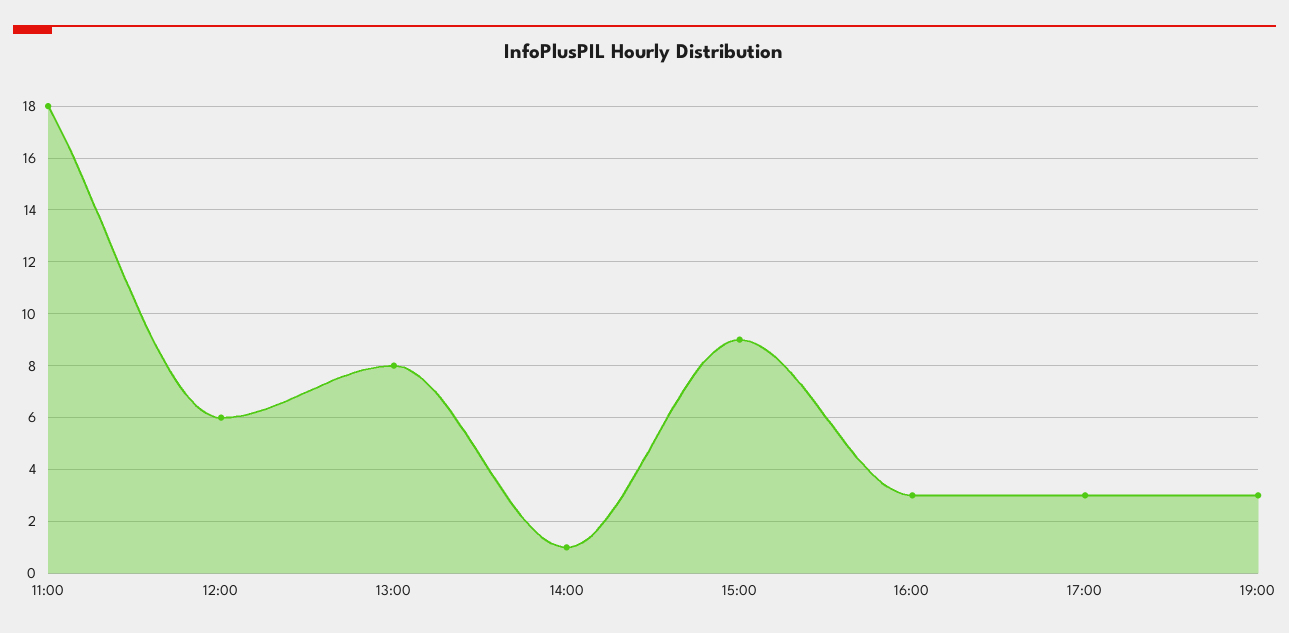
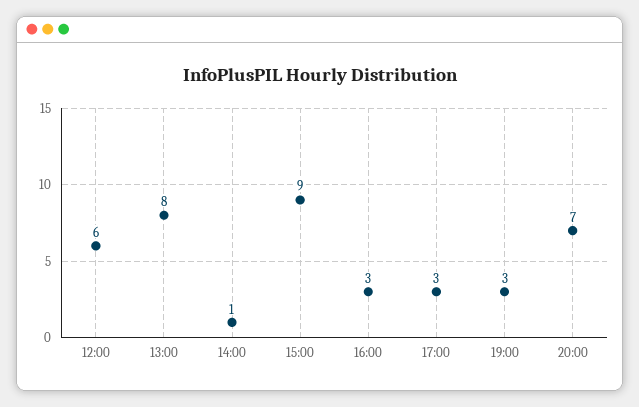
11:00: 18 -> none
20:00: none -> 7

